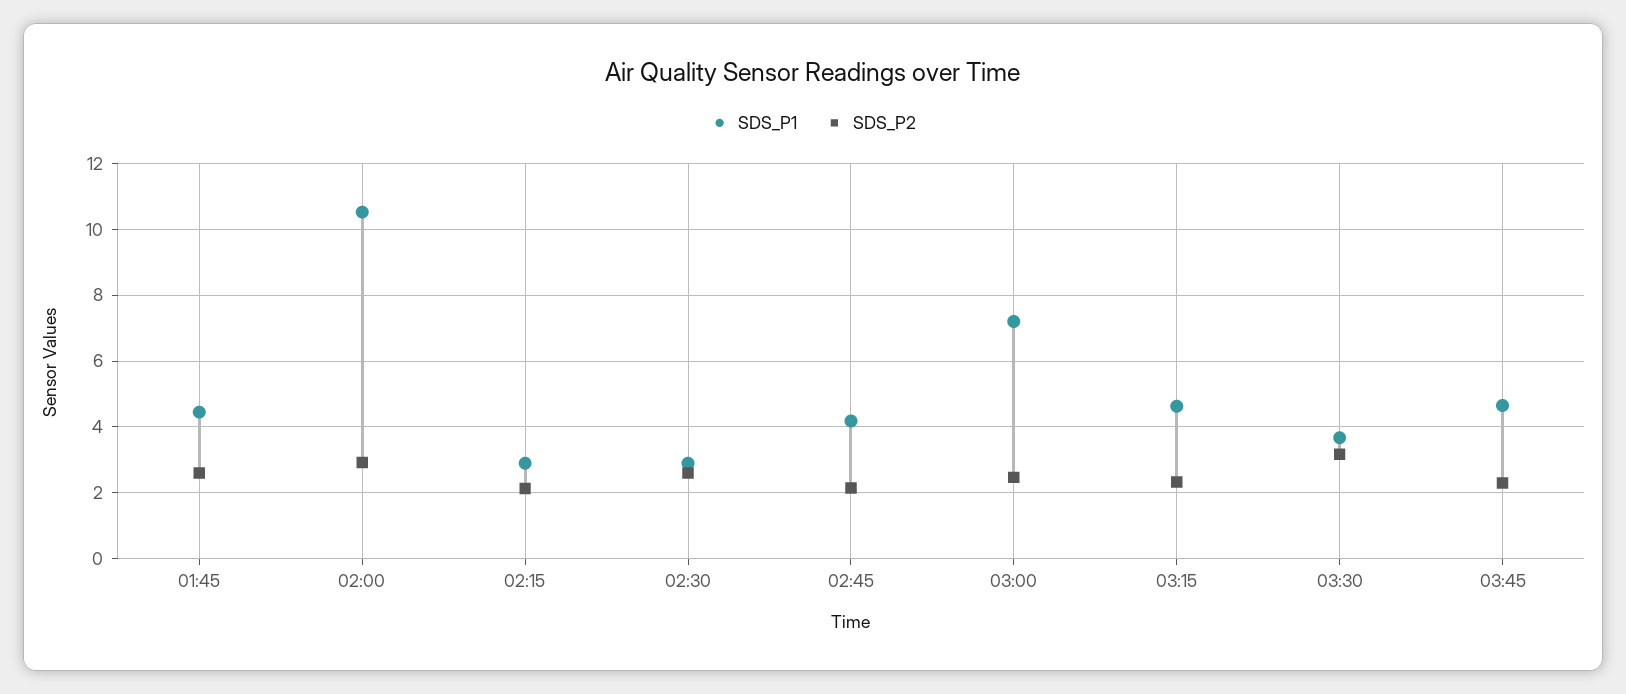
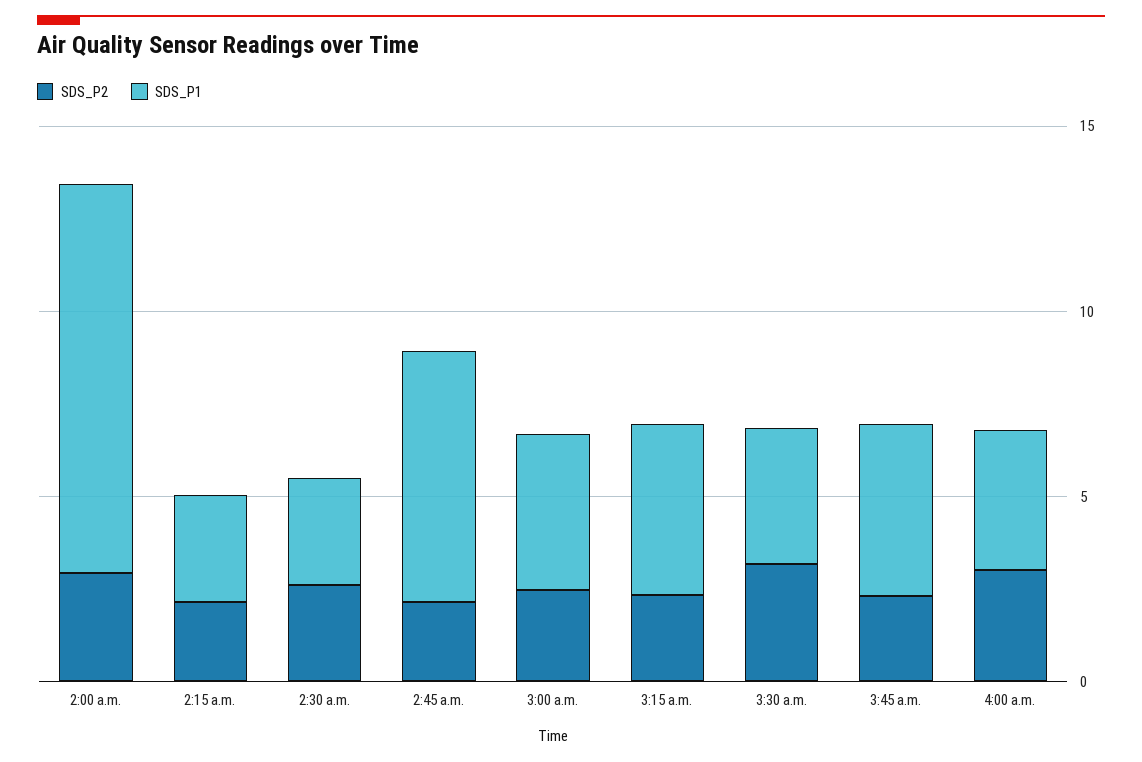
SDS_P1, 01:45: 4.4 -> none
SDS_P2, 01:45: 2.6 -> none
SDS_P1, 02:45: 4.2 -> 7
SDS_P1, 03:00: 7.2 -> 4
SDS_P2, 4:00 a.m.: none -> 3
SDS_P1, 4:00 a.m.: none -> 4

